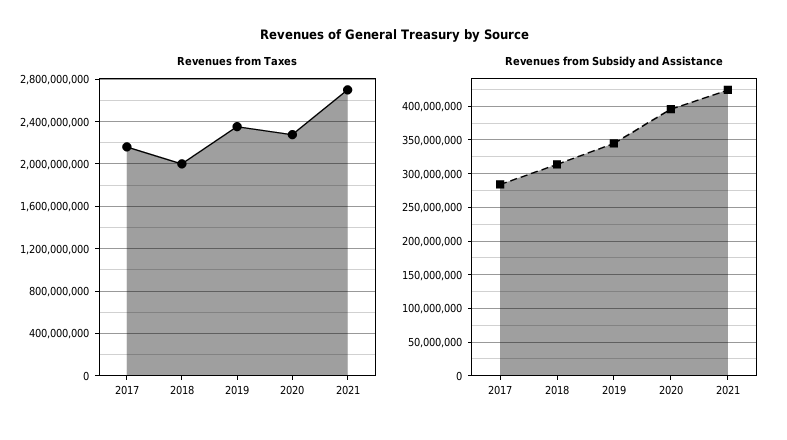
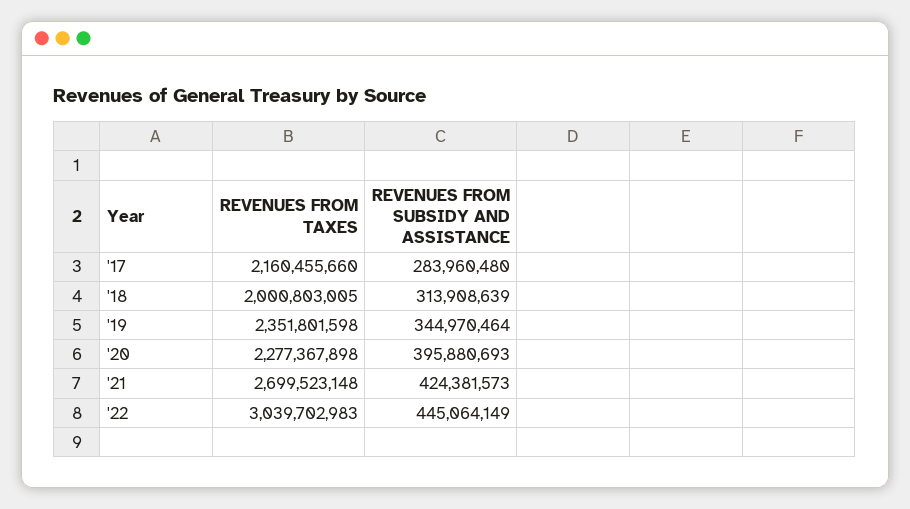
Revenues from Taxes, '22: none -> 3039702983
Revenues from Subsidy and Assistance, '22: none -> 445064149

